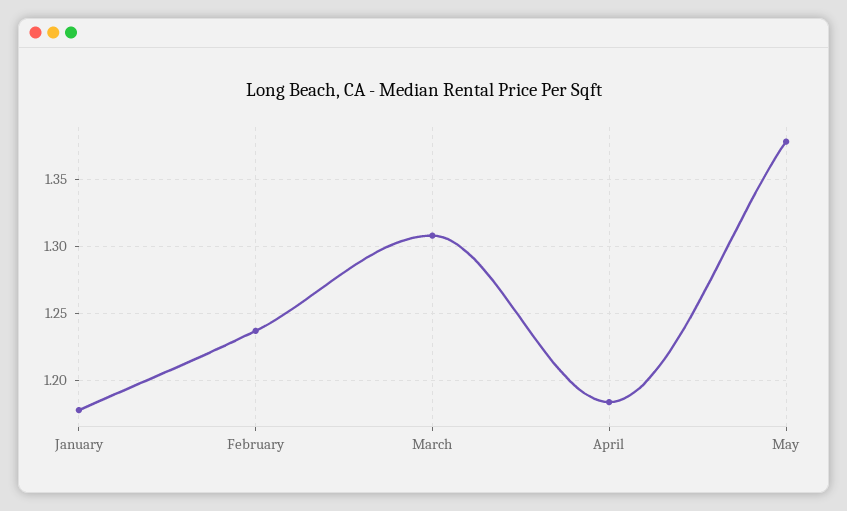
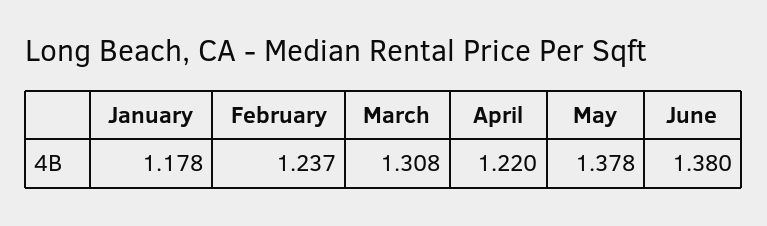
April: 1.185 -> 1.22
June: none -> 1.38

